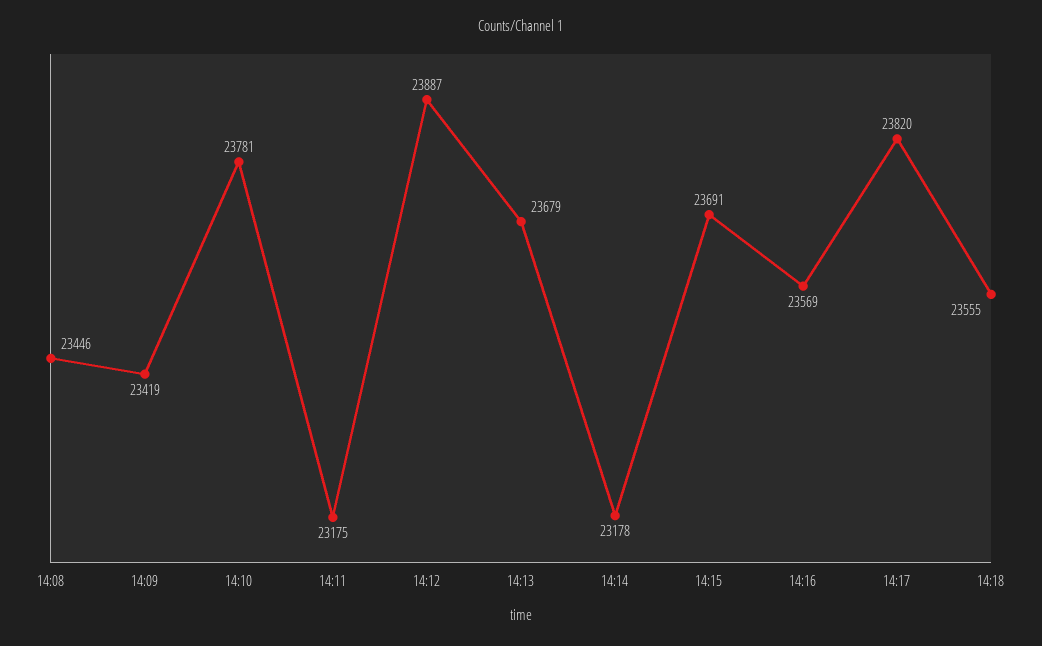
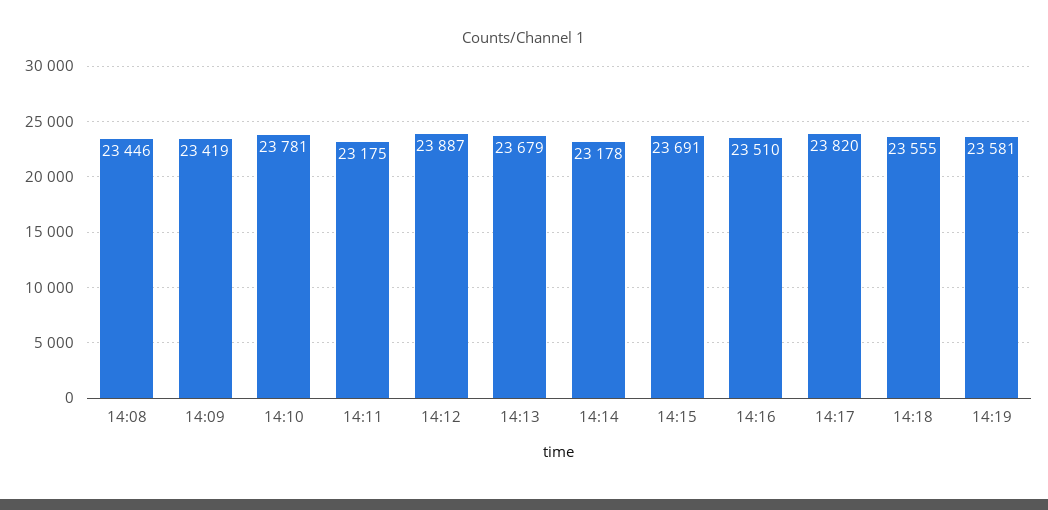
14:16: 23569 -> 23510
14:19: none -> 23581

